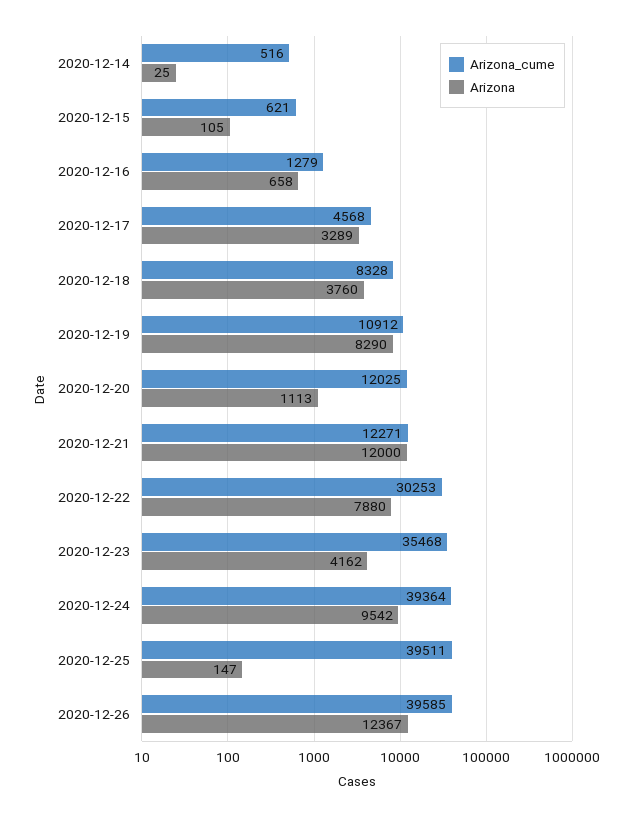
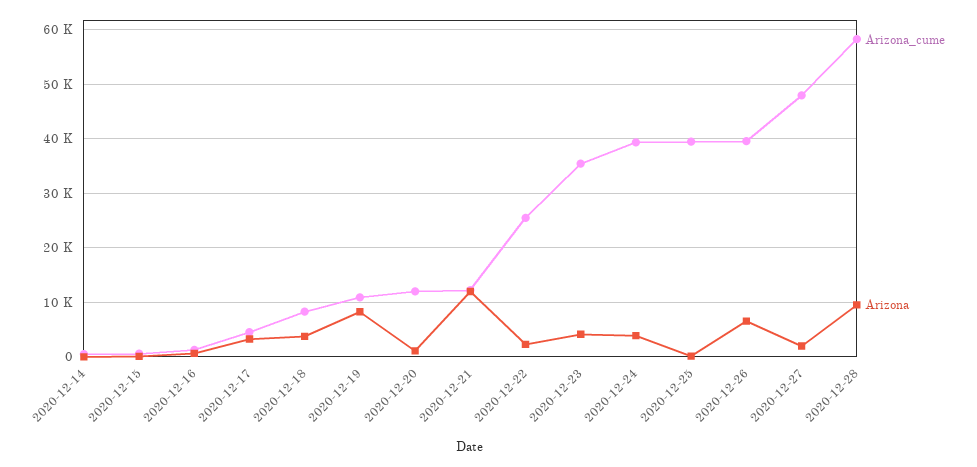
Arizona_cume, 2020-12-22: 30253 -> 26000
Arizona, 2020-12-22: 7880 -> 2000
Arizona, 2020-12-24: 9542 -> 4000
Arizona, 2020-12-26: 12367 -> 6000
Arizona_cume, 2020-12-27: none -> 48000
Arizona, 2020-12-27: none -> 2000
Arizona_cume, 2020-12-28: none -> 58000
Arizona, 2020-12-28: none -> 10000

